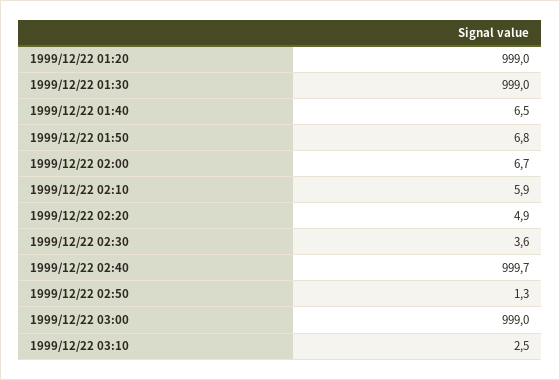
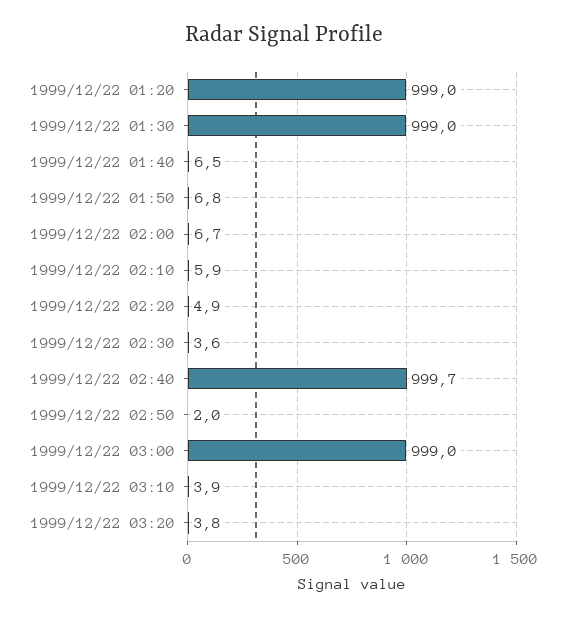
1999/12/22 02:50: 1.3 -> 2
1999/12/22 03:10: 2.5 -> 3.9
1999/12/22 03:20: none -> 3.8

